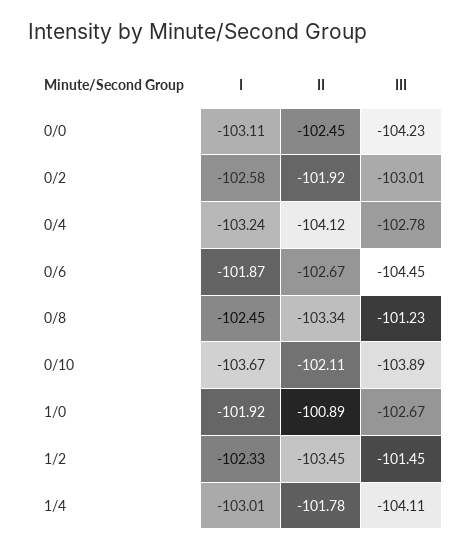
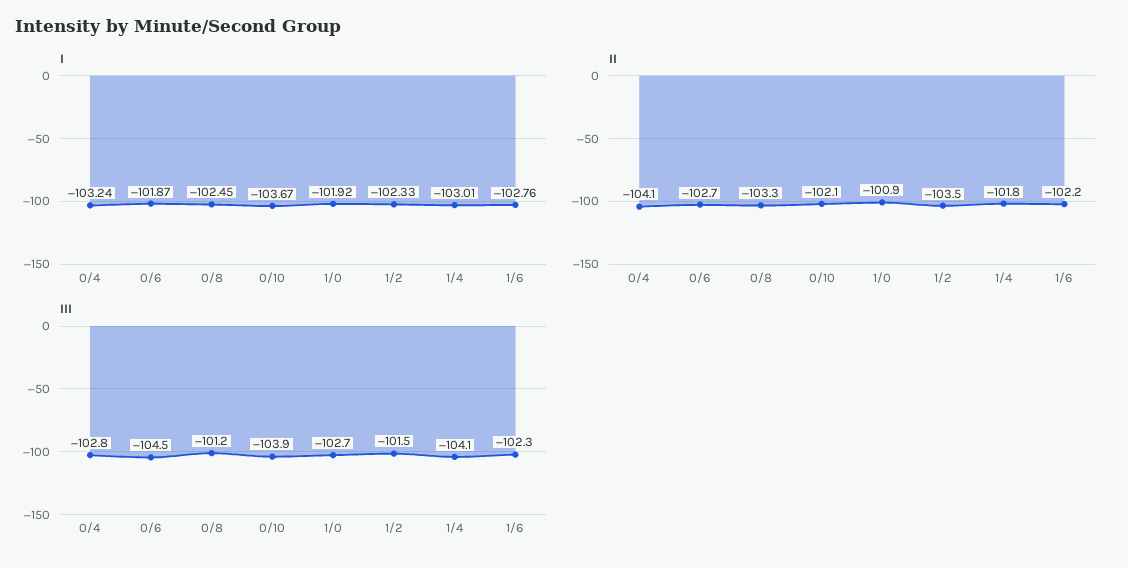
I, 0/0: -103.11 -> none
II, 0/0: -102.45 -> none
III, 0/0: -104.23 -> none
I, 0/2: -102.58 -> none
II, 0/2: -101.92 -> none
III, 0/2: -103.01 -> none
I, 1/6: none -> -102.76
II, 1/6: none -> -102.2
III, 1/6: none -> -102.3

